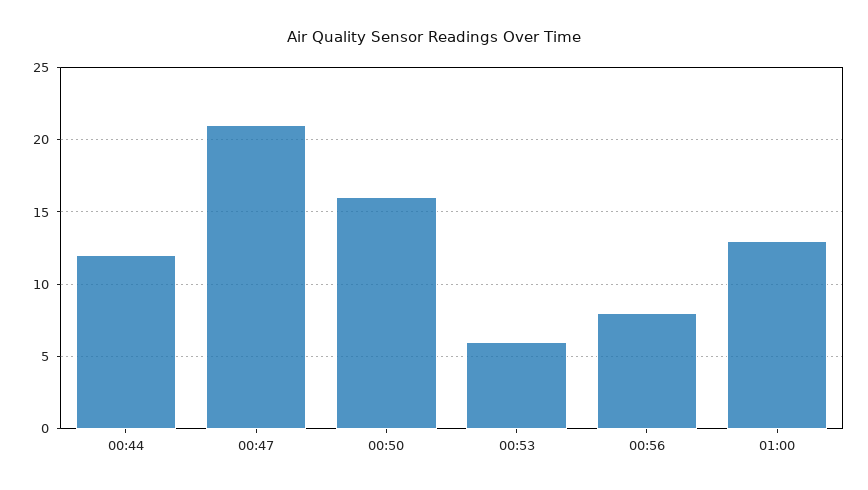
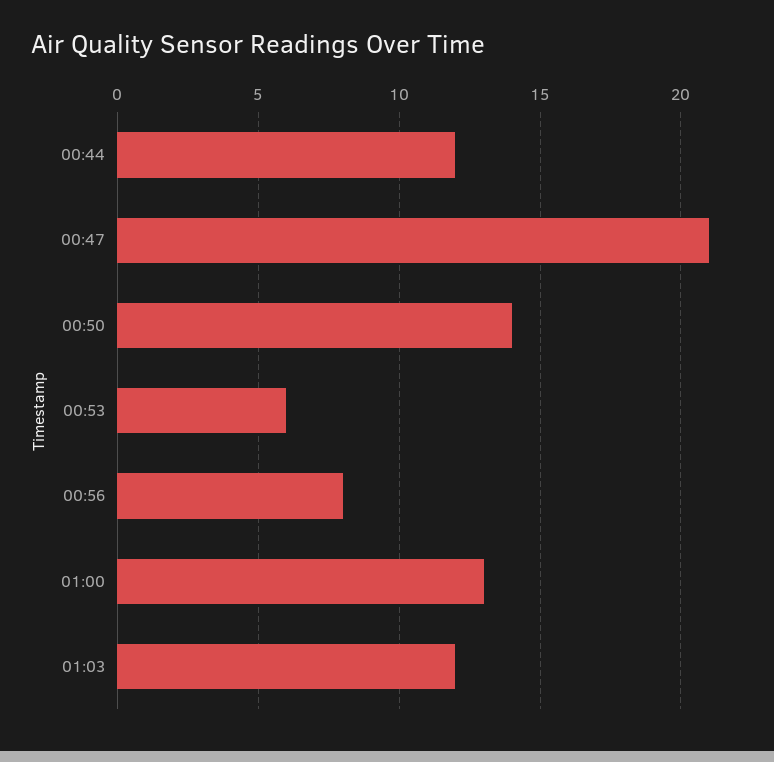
00:50: 16 -> 14
01:03: none -> 12

